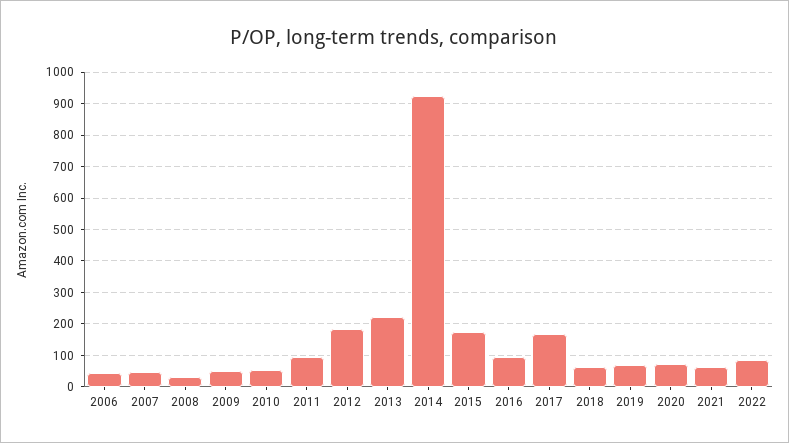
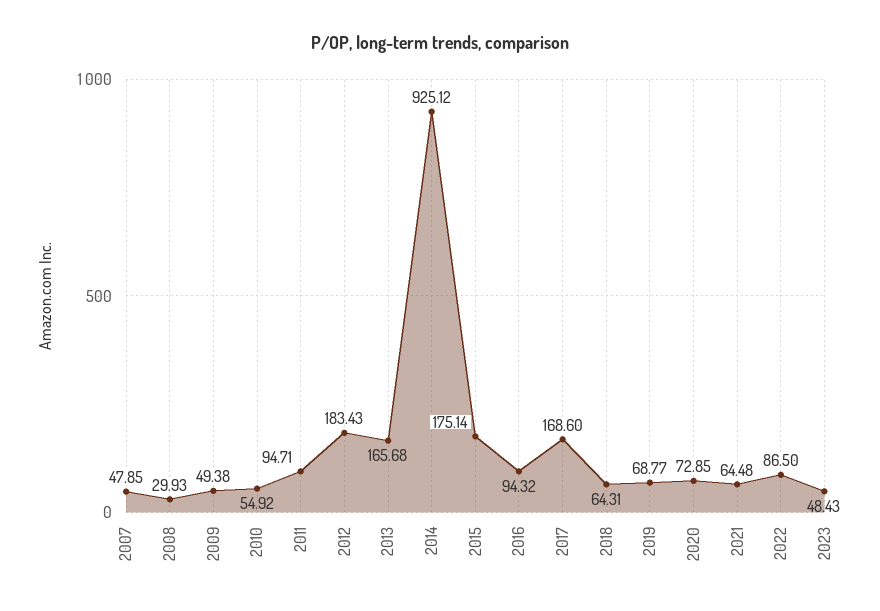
2006: 40 -> none
2013: 220 -> 165.68
2023: none -> 48.43

